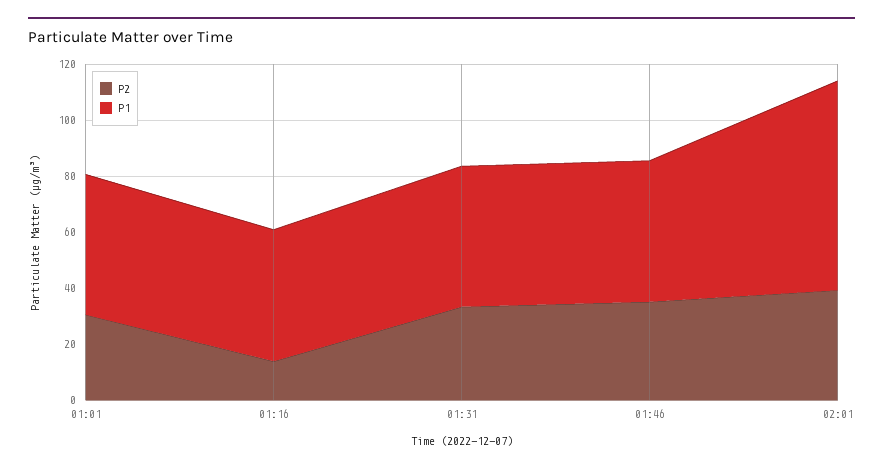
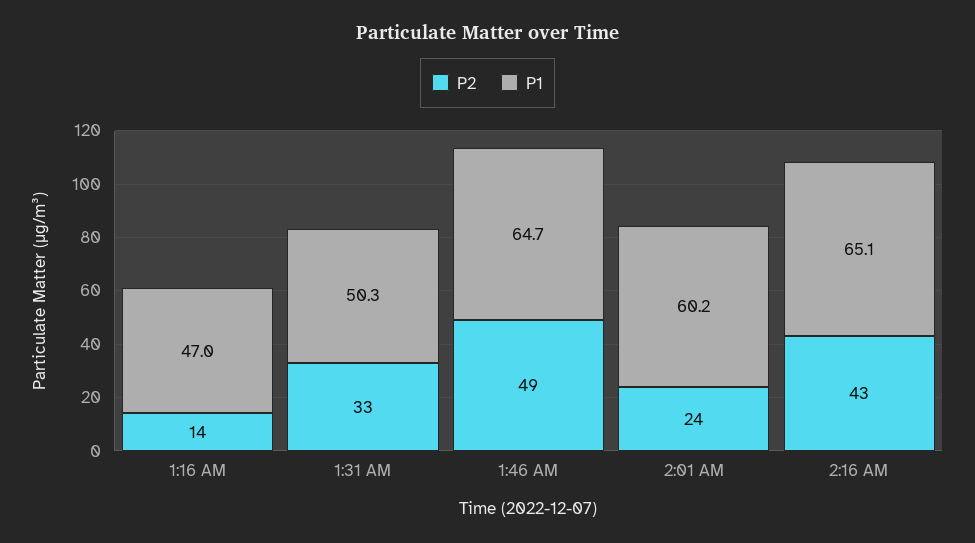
P2, 01:01: 30 -> none
P1, 01:01: 50 -> none
P2, 01:46: 35 -> 49
P1, 01:46: 50 -> 64.7
P2, 02:01: 40 -> 24
P1, 02:01: 75 -> 60.2
P2, 2:16 AM: none -> 43
P1, 2:16 AM: none -> 65.1

